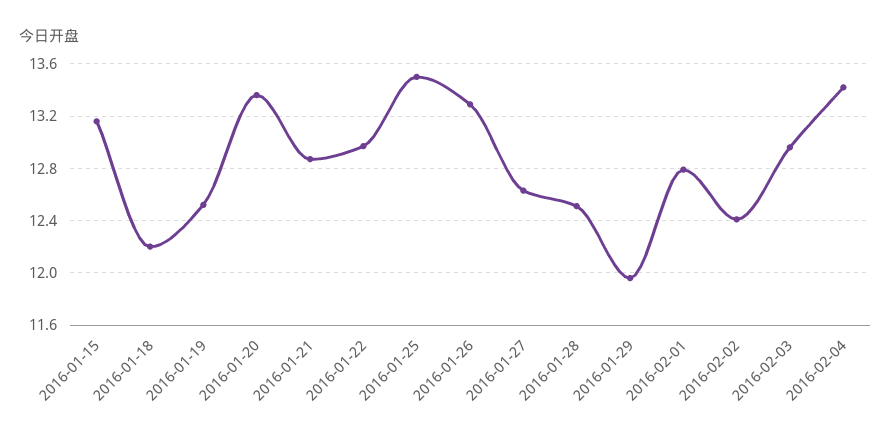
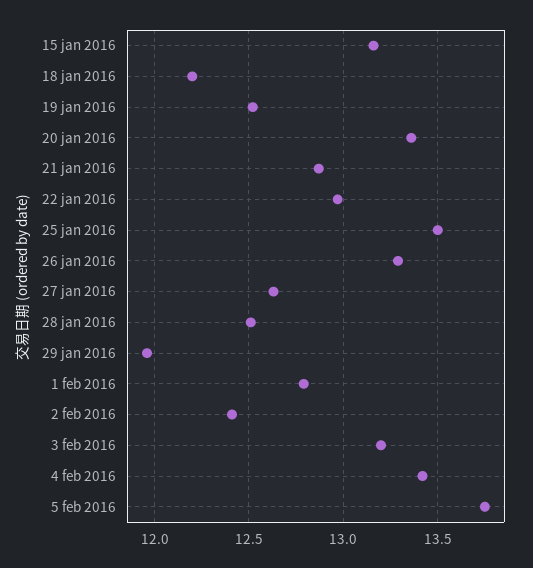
2016-02-03: 12.95 -> 13.2
5 feb 2016: none -> 13.75

